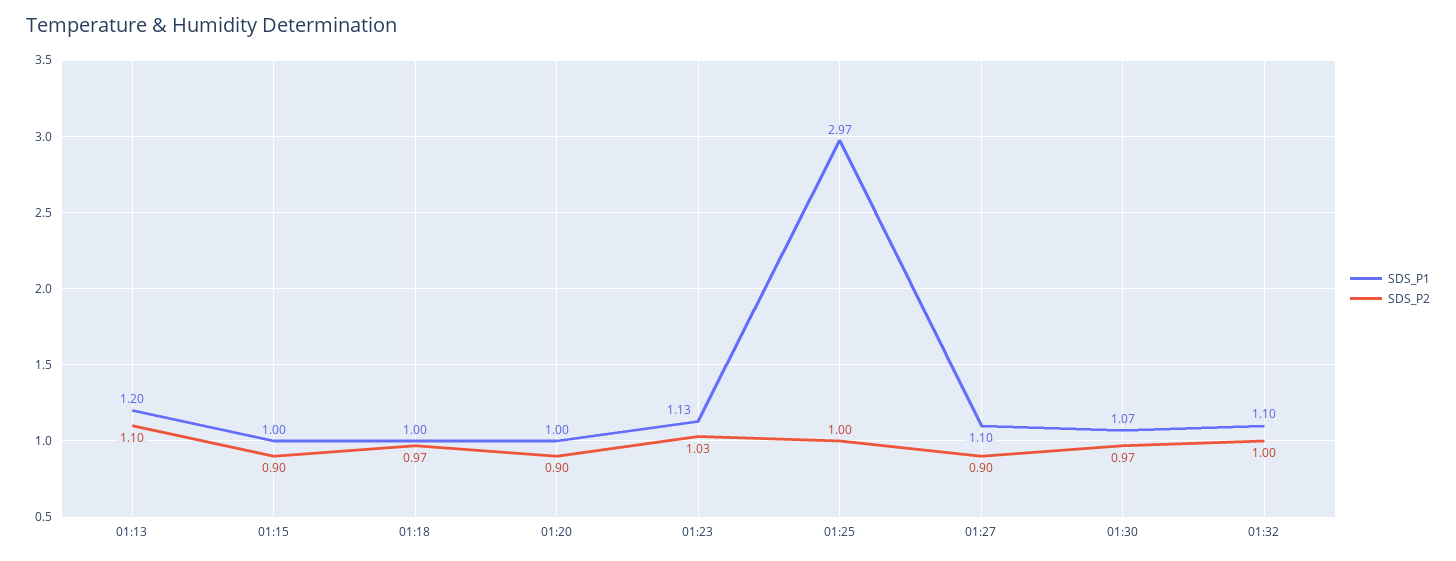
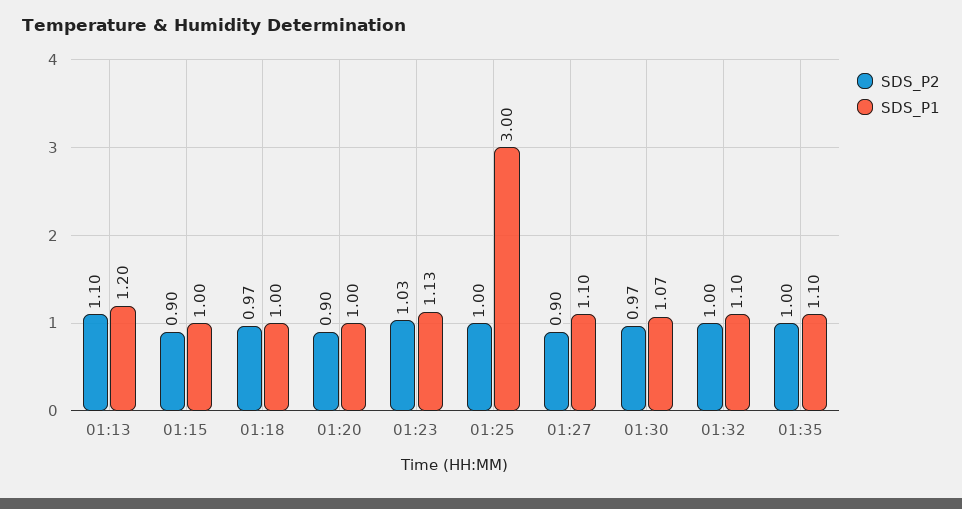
SDS_P1, 01:25: 2.97 -> 3
SDS_P2, 01:35: none -> 1
SDS_P1, 01:35: none -> 1.1

